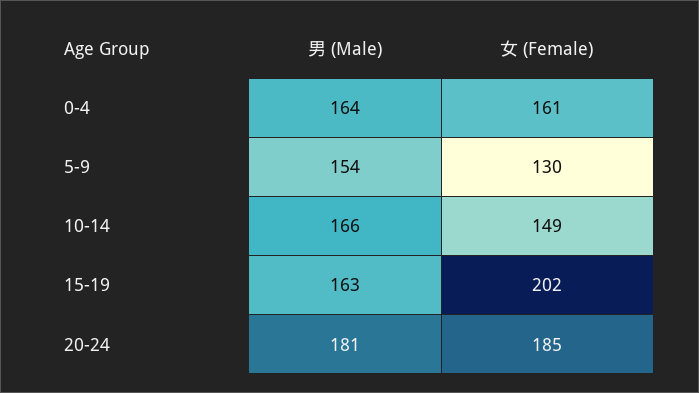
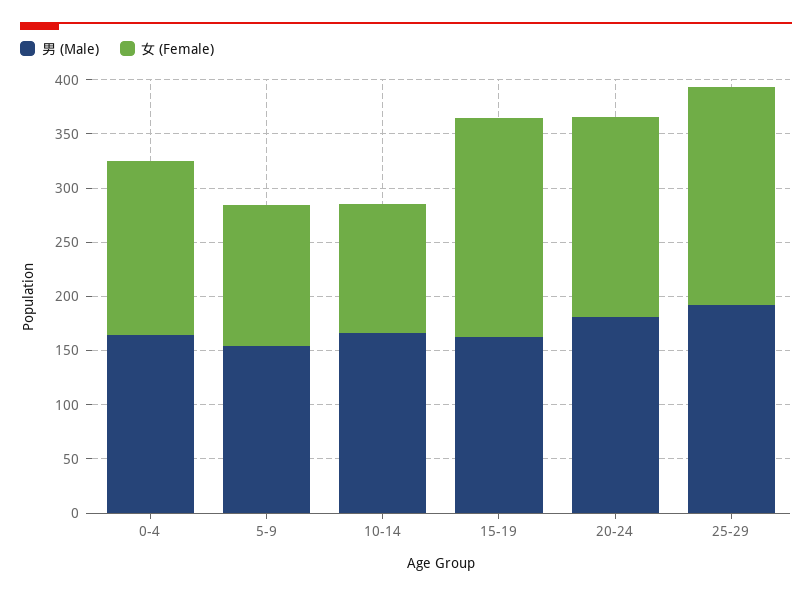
女 (Female), 10-14: 149 -> 120
男 (Male), 25-29: none -> 190
女 (Female), 25-29: none -> 200

